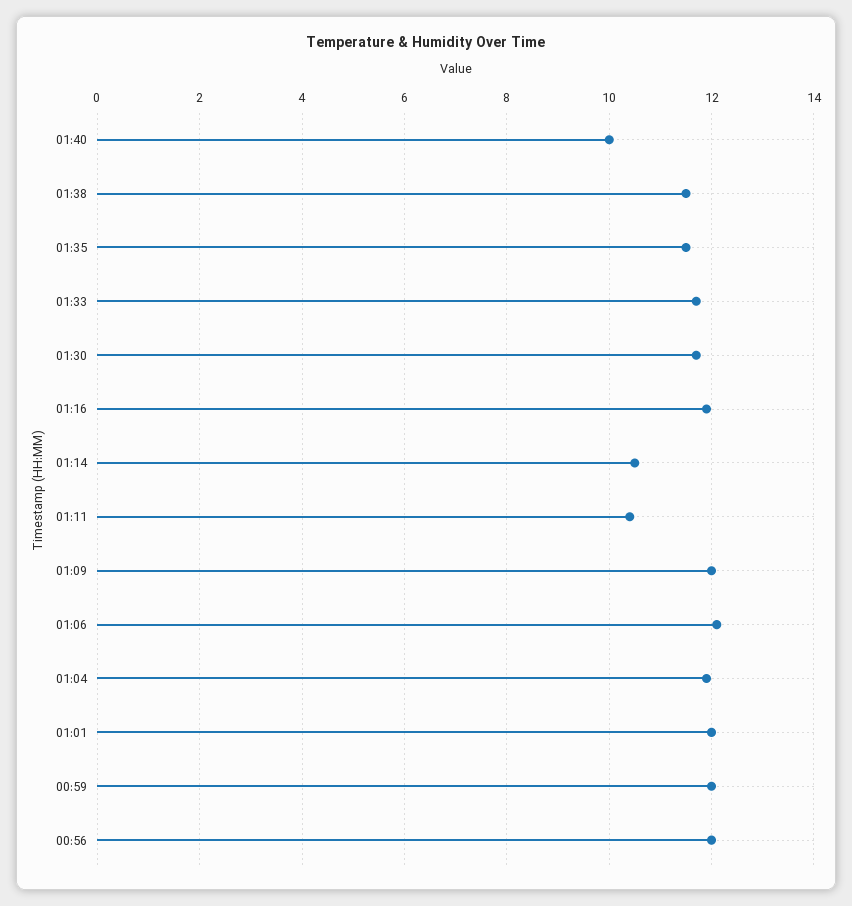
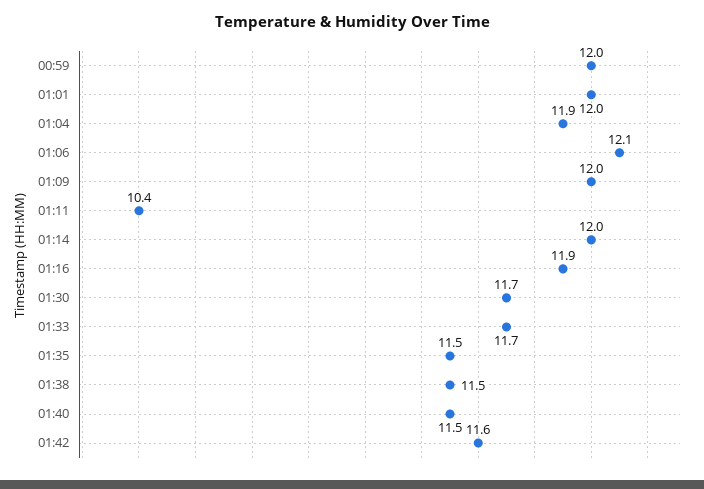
01:40: 10 -> 11.5
01:14: 10.5 -> 12
00:56: 12 -> none
01:42: none -> 11.6

